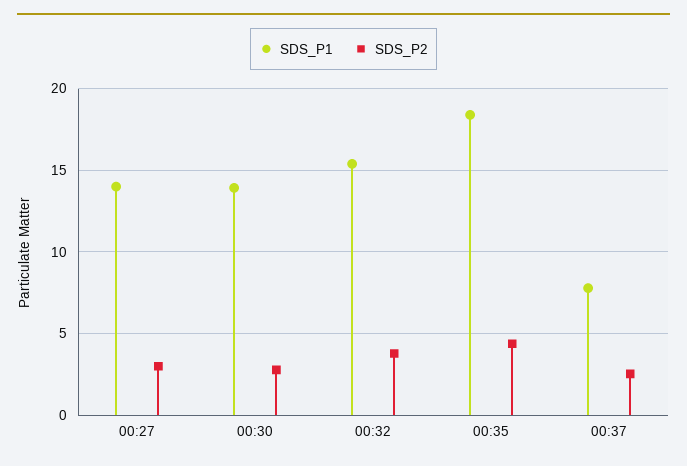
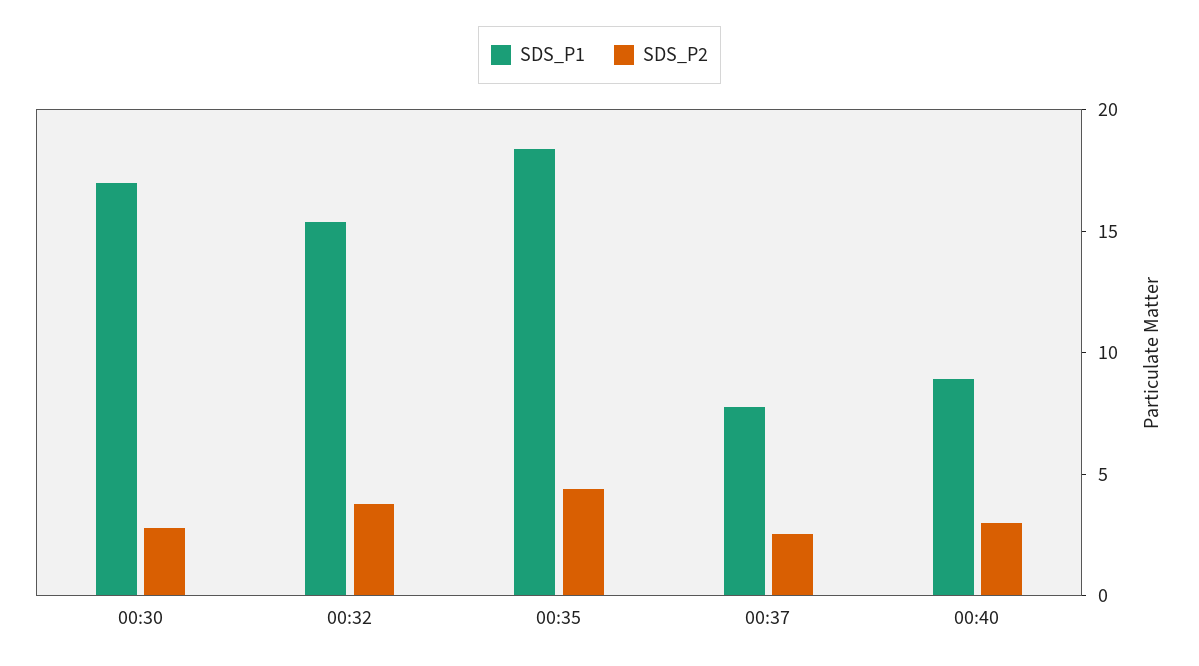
SDS_P1, 00:27: 14 -> none
SDS_P2, 00:27: 3 -> none
SDS_P1, 00:30: 14 -> 17
SDS_P1, 00:40: none -> 9
SDS_P2, 00:40: none -> 3

